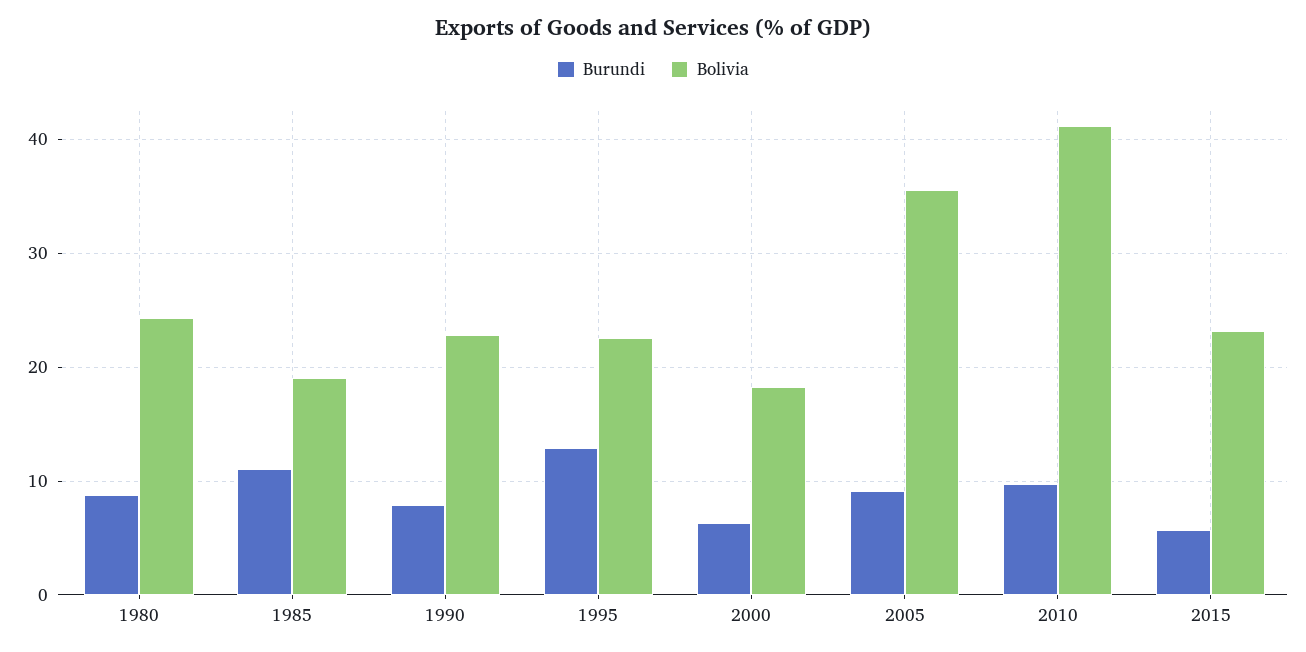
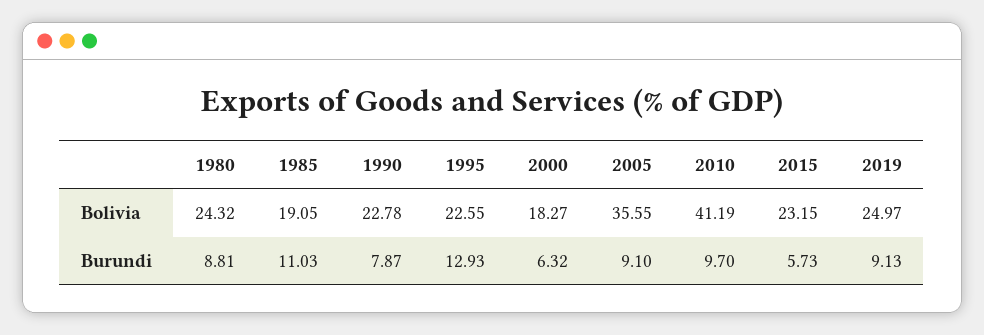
Bolivia, 2019: none -> 24.97
Burundi, 2019: none -> 9.13

